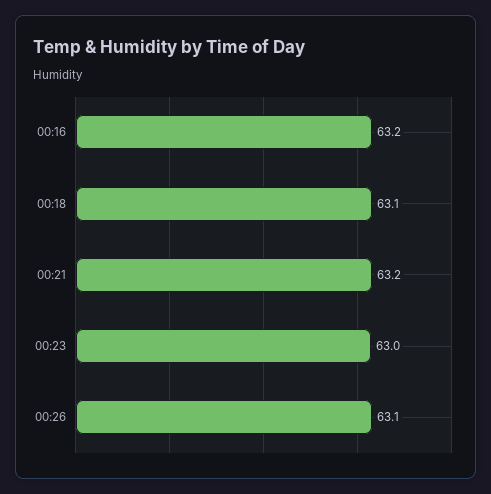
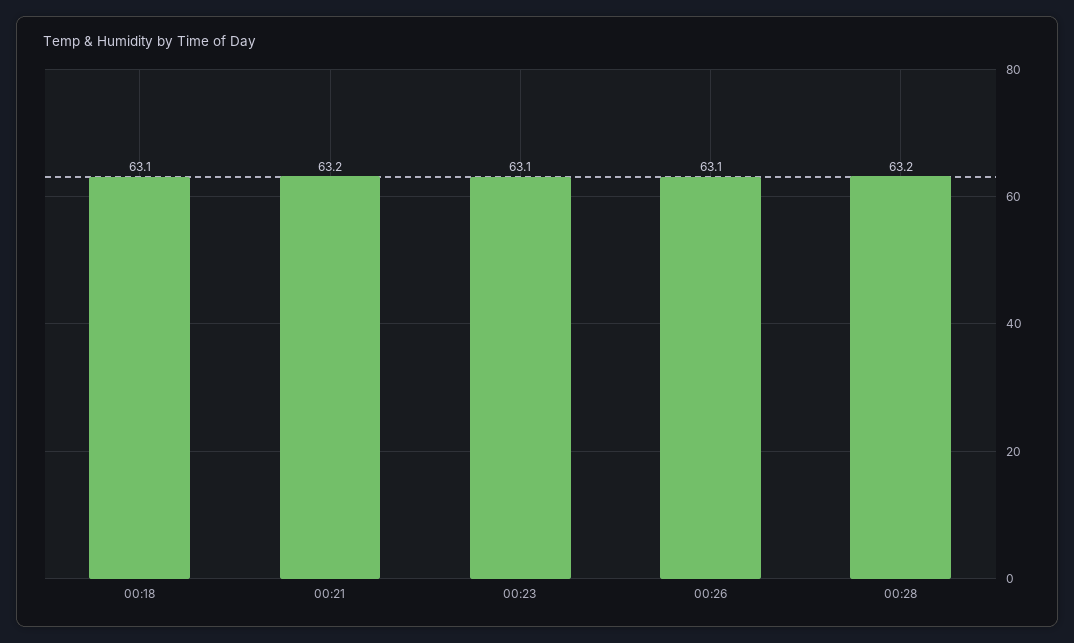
00:16: 63.2 -> none
00:23: 63 -> 63.1
00:28: none -> 63.2

